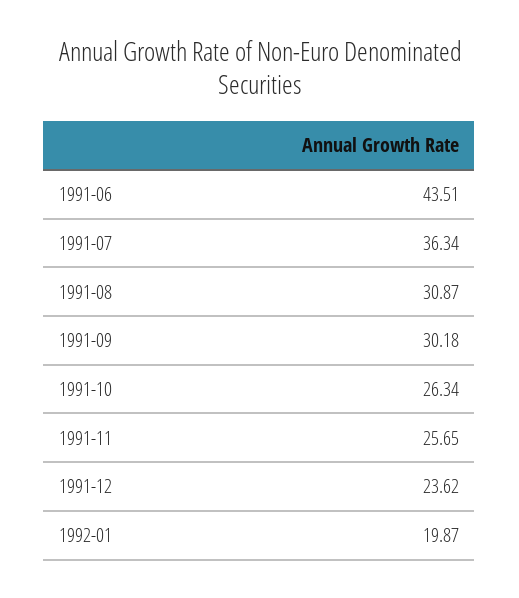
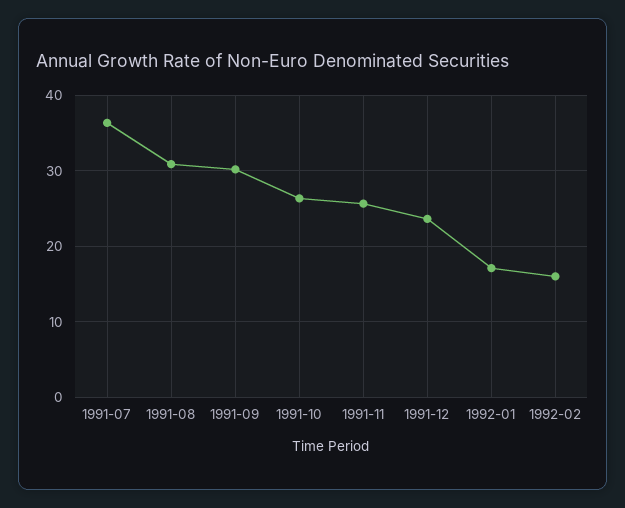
1991-06: 43.51 -> none
1992-01: 19.87 -> 17
1992-02: none -> 16

